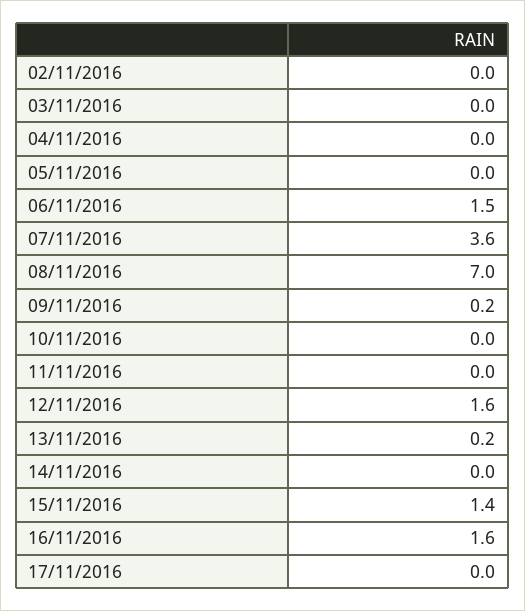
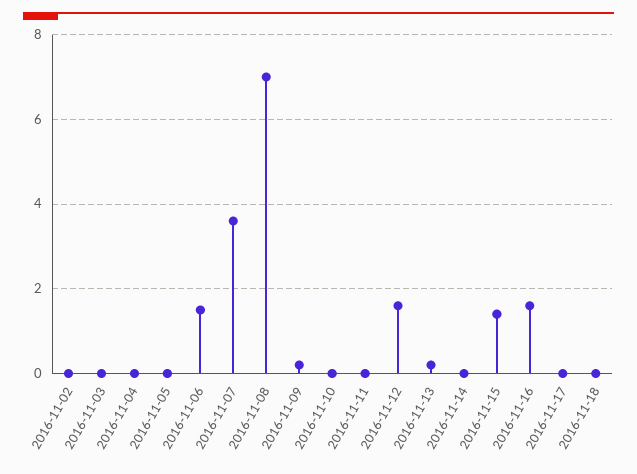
2016-11-18: none -> 0

